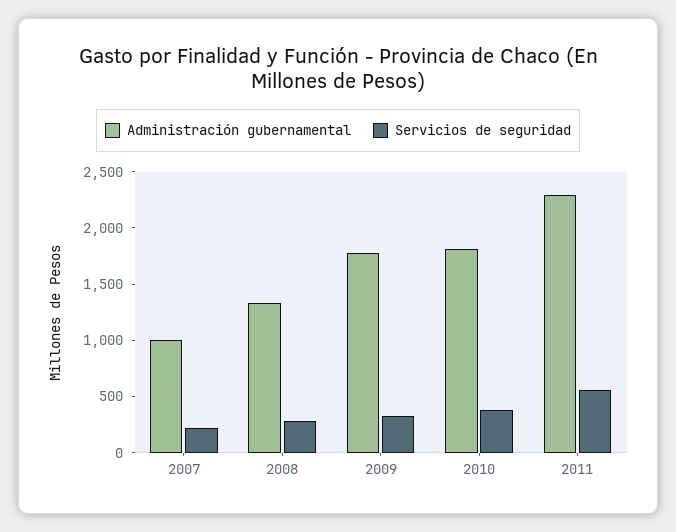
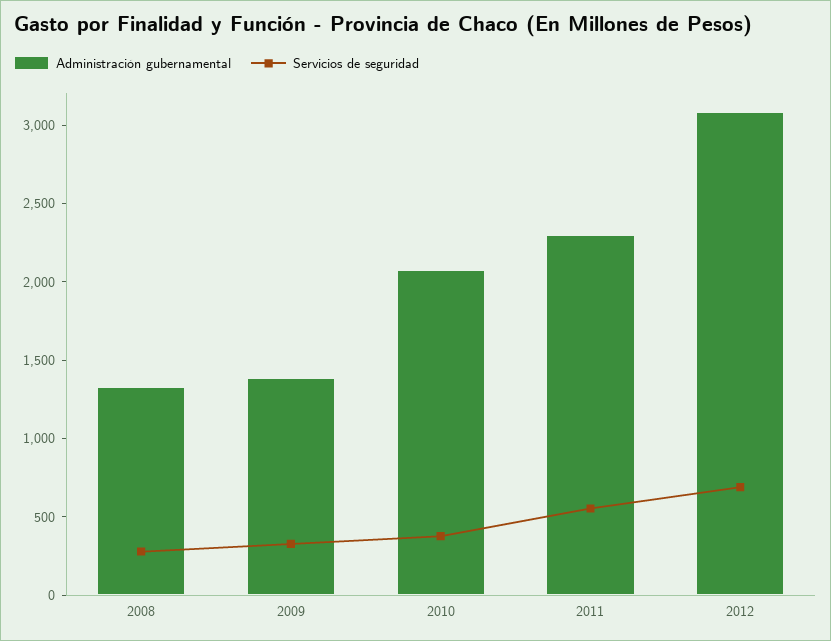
Administración gubernamental, 2007: 1000 -> none
Servicios de seguridad, 2007: 200 -> none
Administración gubernamental, 2009: 1800 -> 1400
Administración gubernamental, 2010: 1800 -> 2100
Administración gubernamental, 2012: none -> 3100
Servicios de seguridad, 2012: none -> 700

